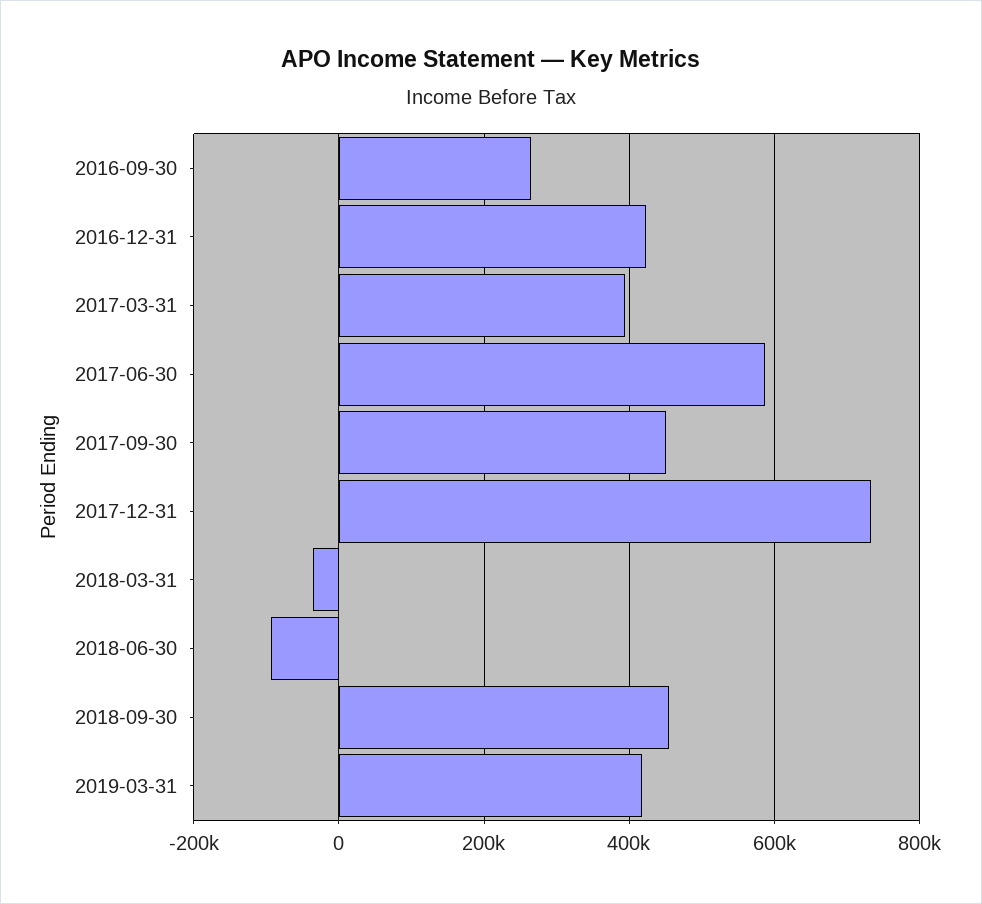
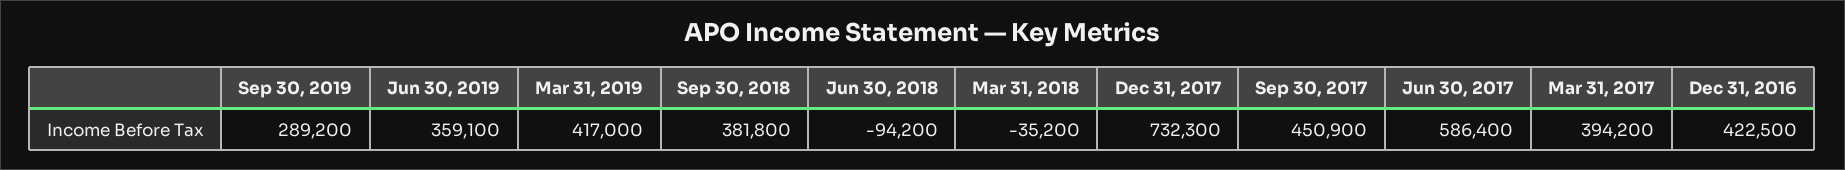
2016-09-30: 260000 -> none
2018-09-30: 460000 -> 381800
Sep 30, 2019: none -> 289200
Jun 30, 2019: none -> 359100

